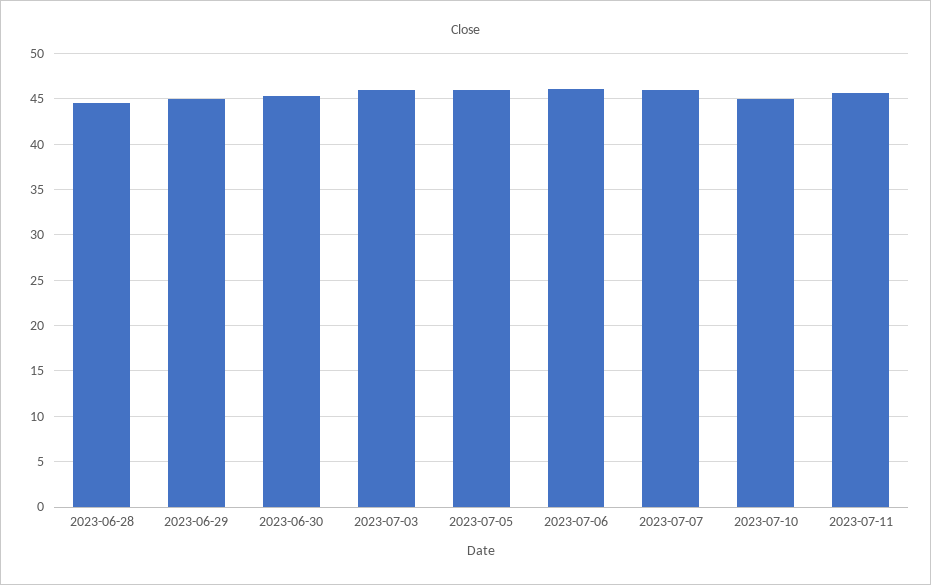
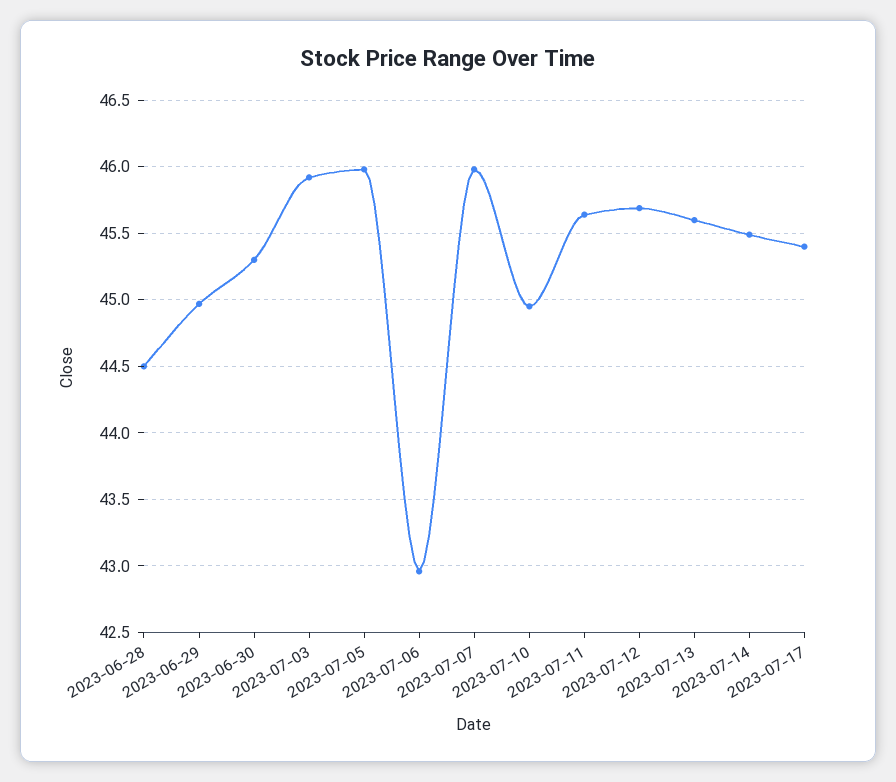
2023-07-06: 46 -> 42.95
2023-07-12: none -> 45.7
2023-07-13: none -> 45.6
2023-07-14: none -> 45.5
2023-07-17: none -> 45.4

